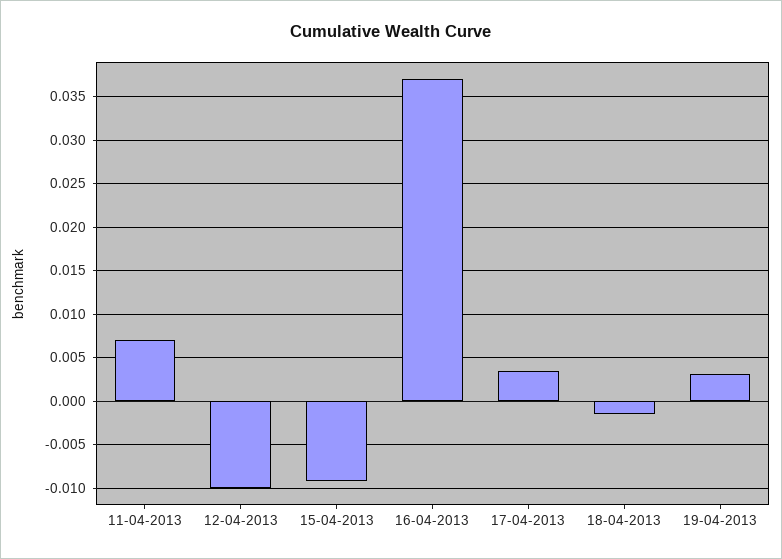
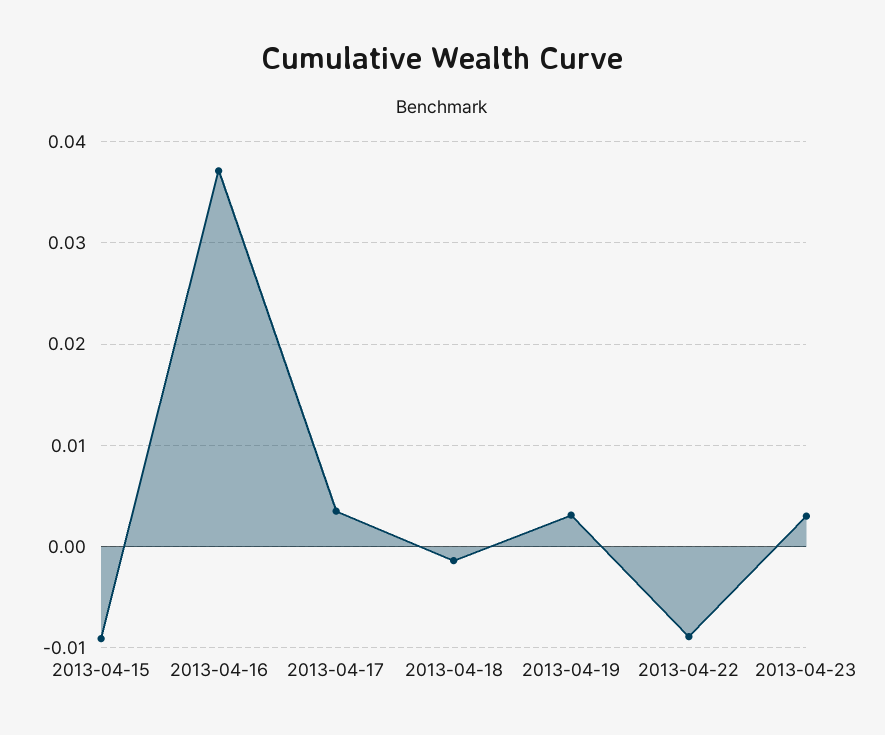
11-04-2013: 0.007 -> none
12-04-2013: -0.01 -> none
2013-04-22: none -> -0.009
2013-04-23: none -> 0.003

